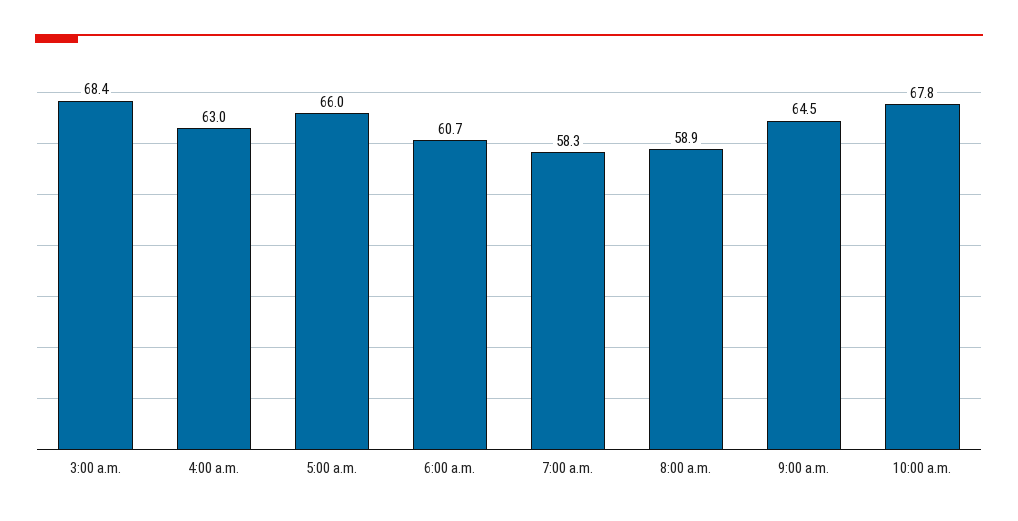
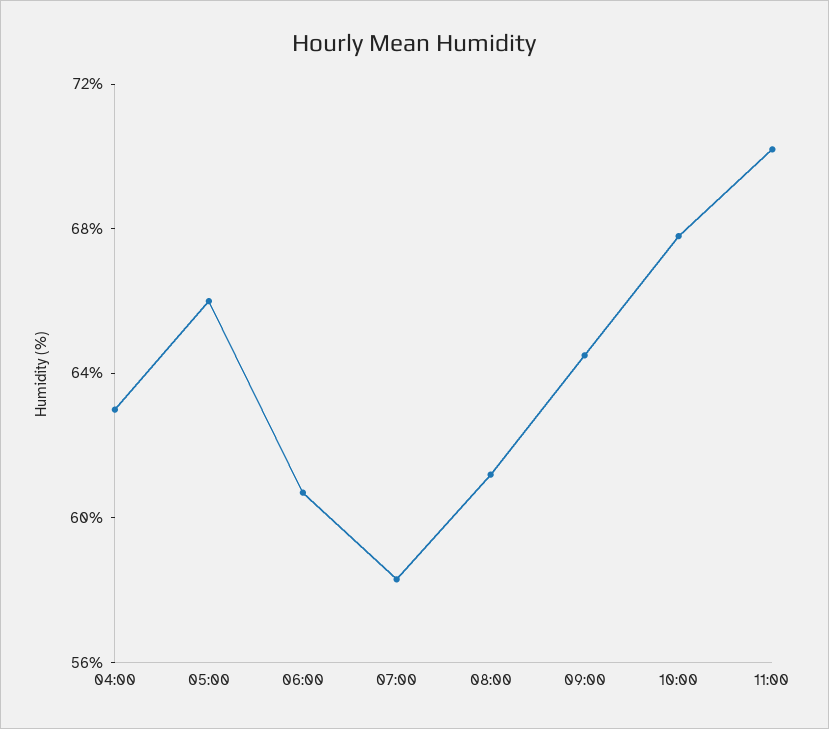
3:00 a.m.: 68.4 -> none
8:00 a.m.: 58.9 -> 61
11:00: none -> 70

